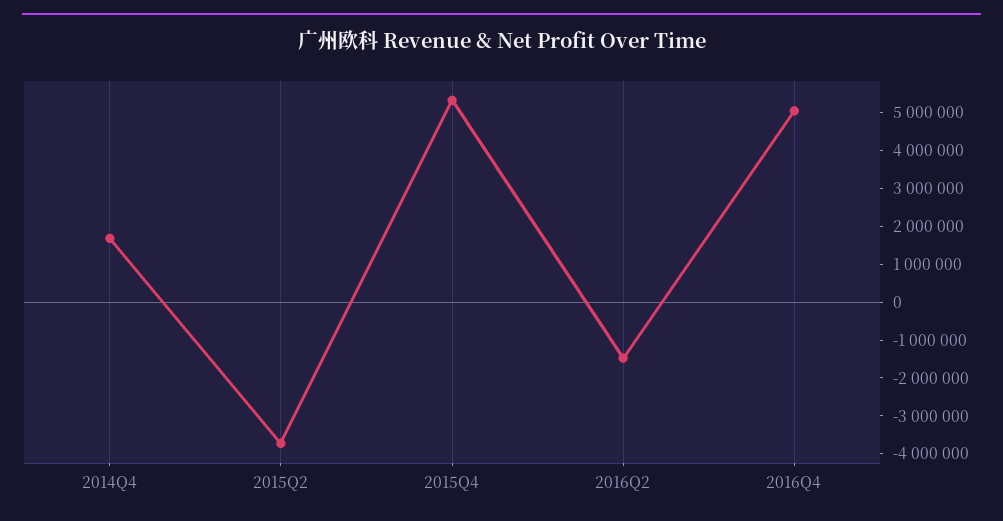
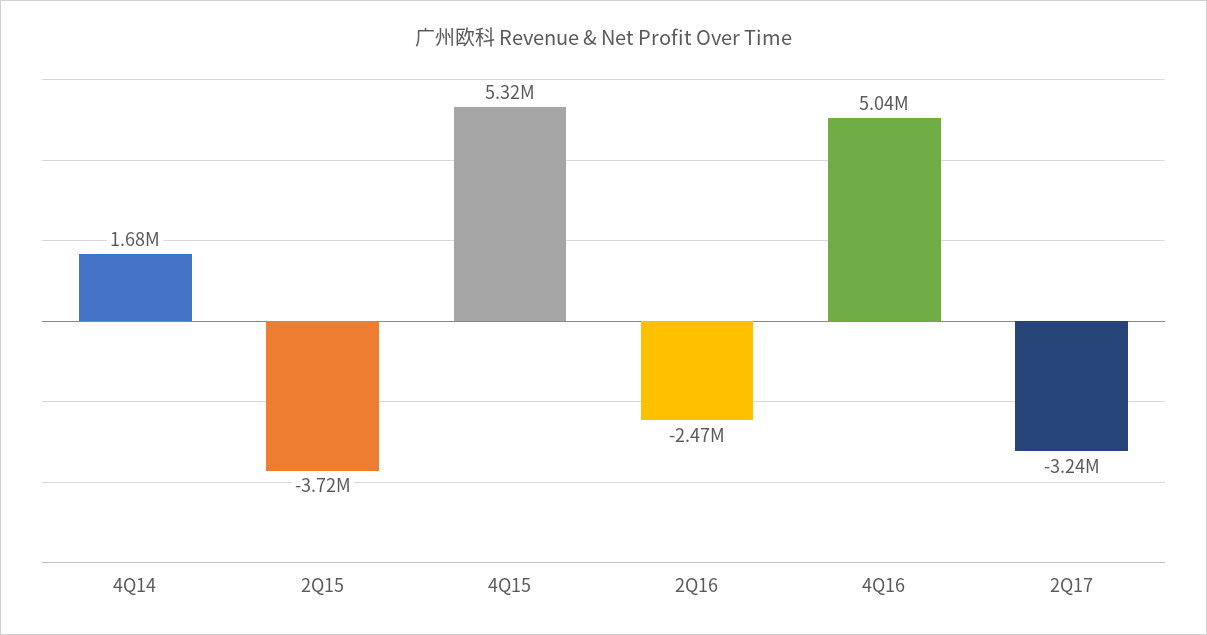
2016Q2: -1500000 -> -2470000
2Q17: none -> -3240000

